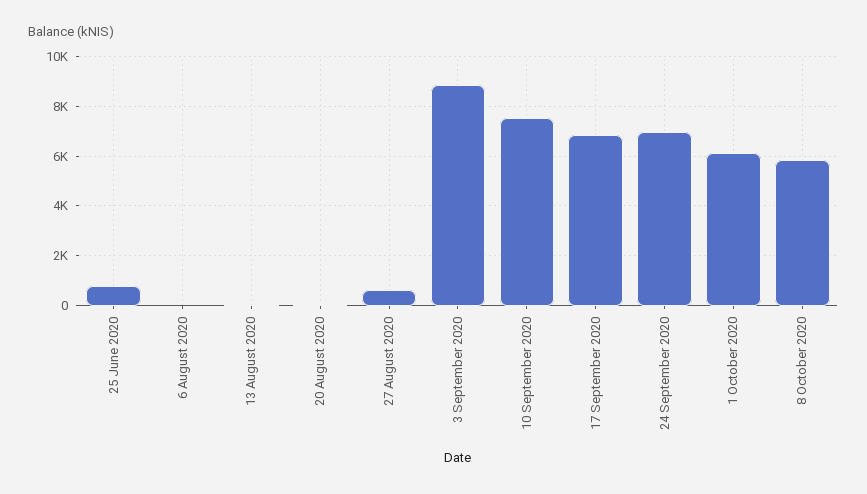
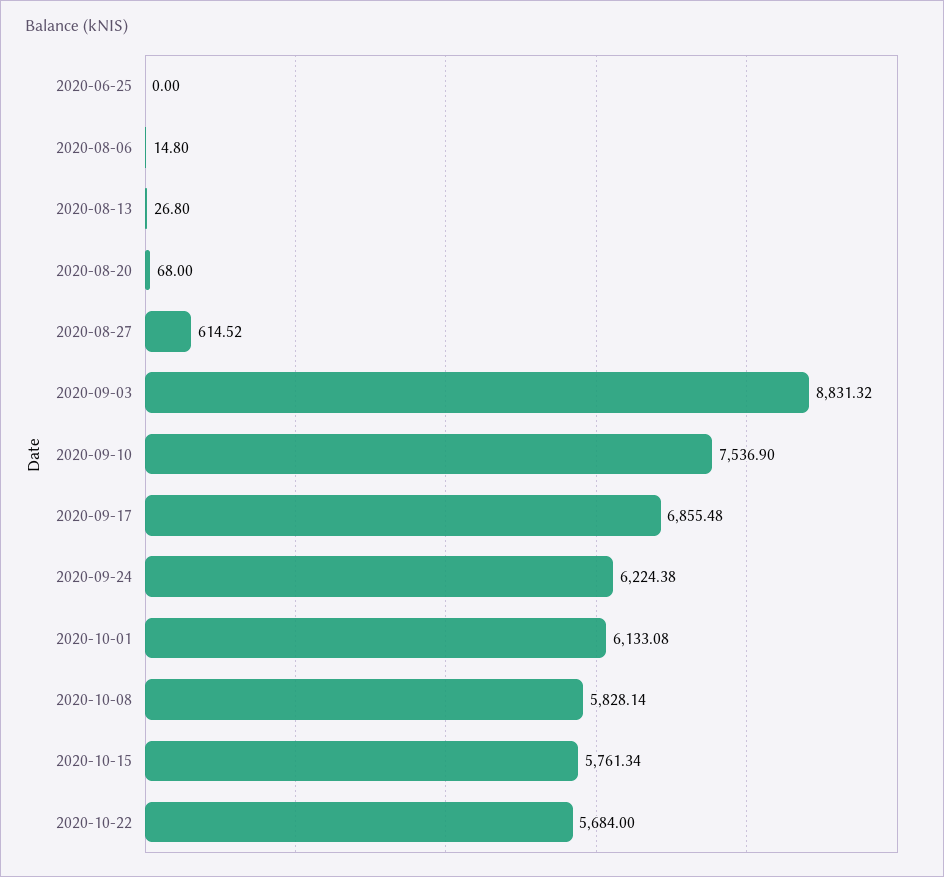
25 June 2020: 750 -> 0
24 September 2020: 7000 -> 6224.38
2020-10-15: none -> 5761.34
2020-10-22: none -> 5684

